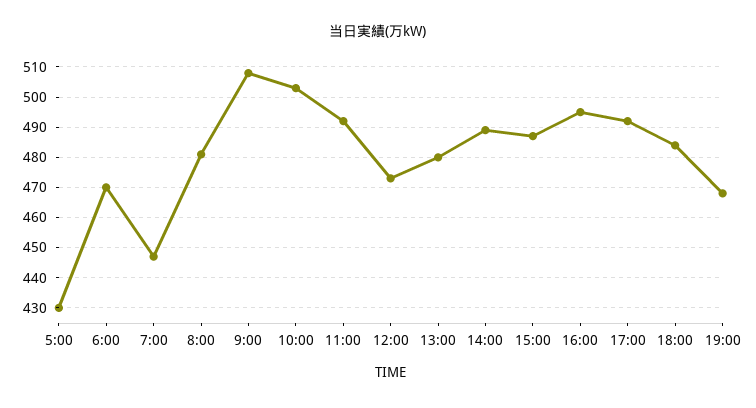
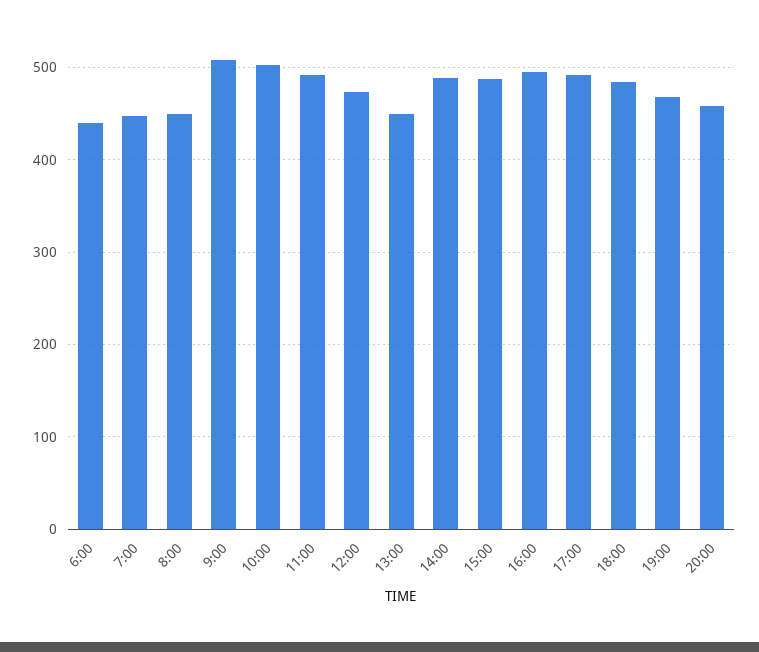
5:00: 430 -> none
6:00: 470 -> 440
8:00: 480 -> 450
13:00: 480 -> 450
20:00: none -> 460

